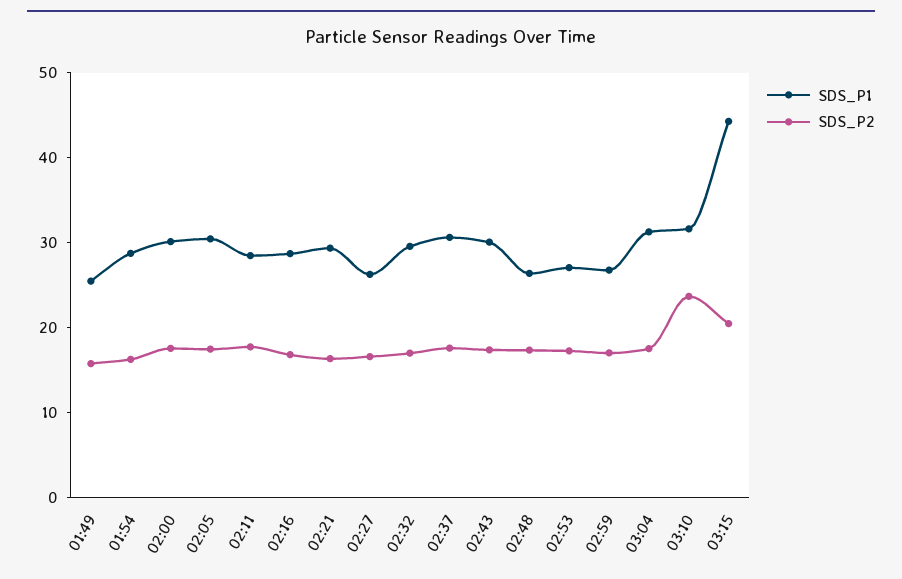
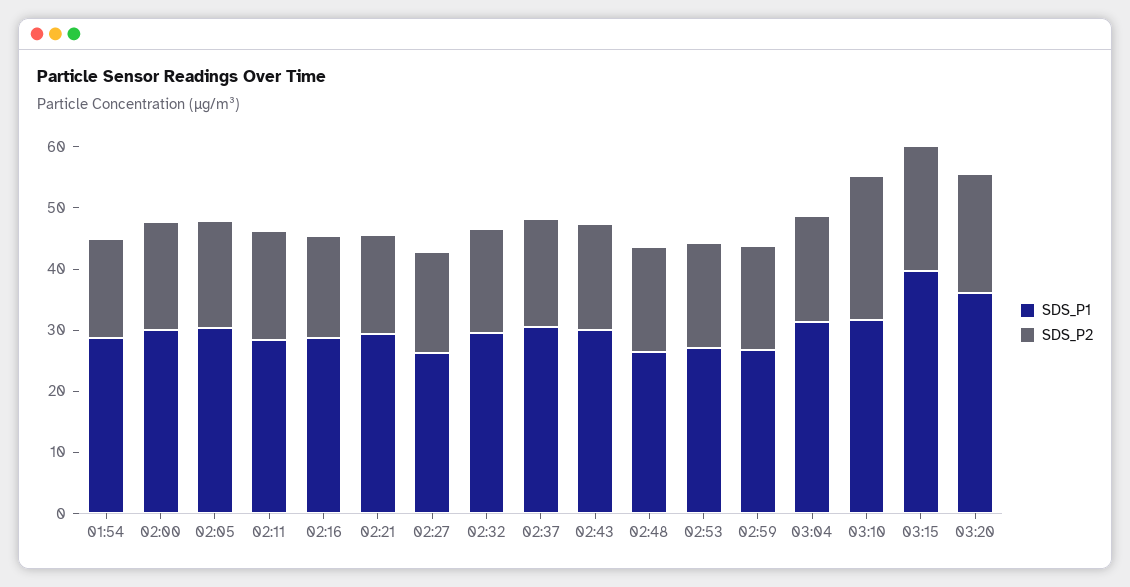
SDS_P1, 01:49: 26 -> none
SDS_P2, 01:49: 16 -> none
SDS_P1, 03:15: 44 -> 40
SDS_P1, 03:20: none -> 36
SDS_P2, 03:20: none -> 20

